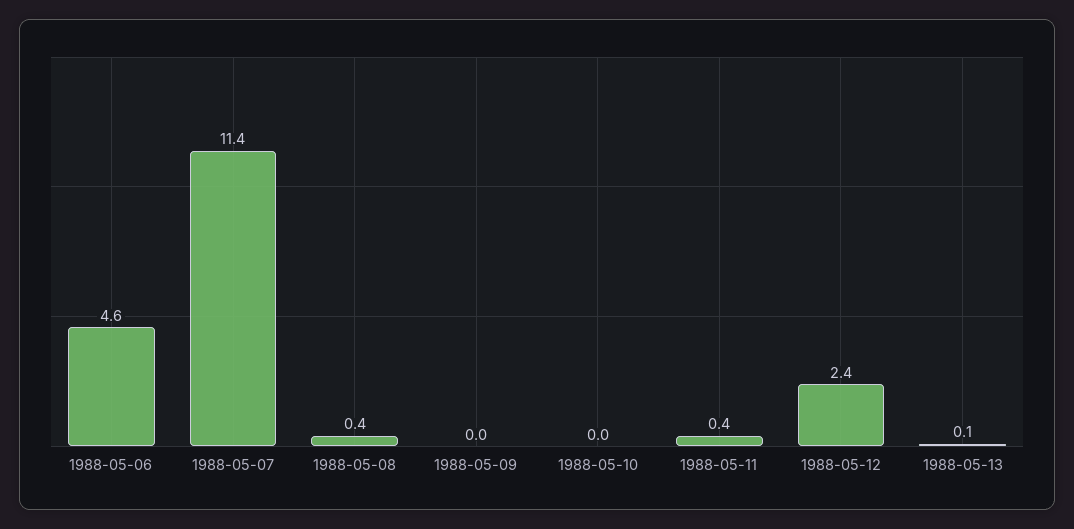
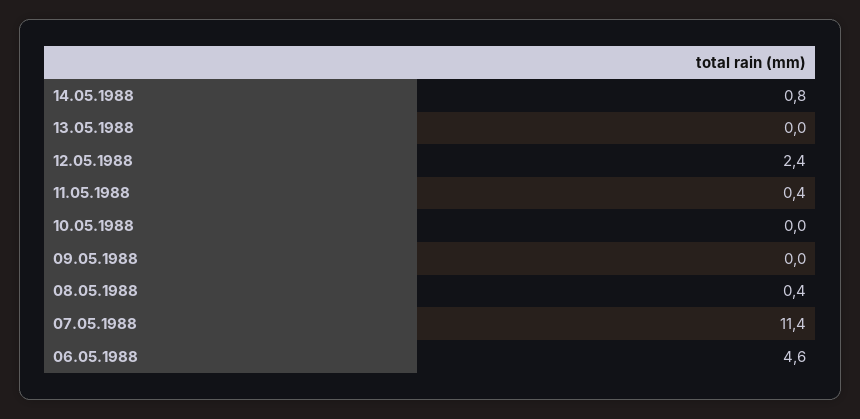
1988-05-13: 0.1 -> 0
14.05.1988: none -> 0.8

